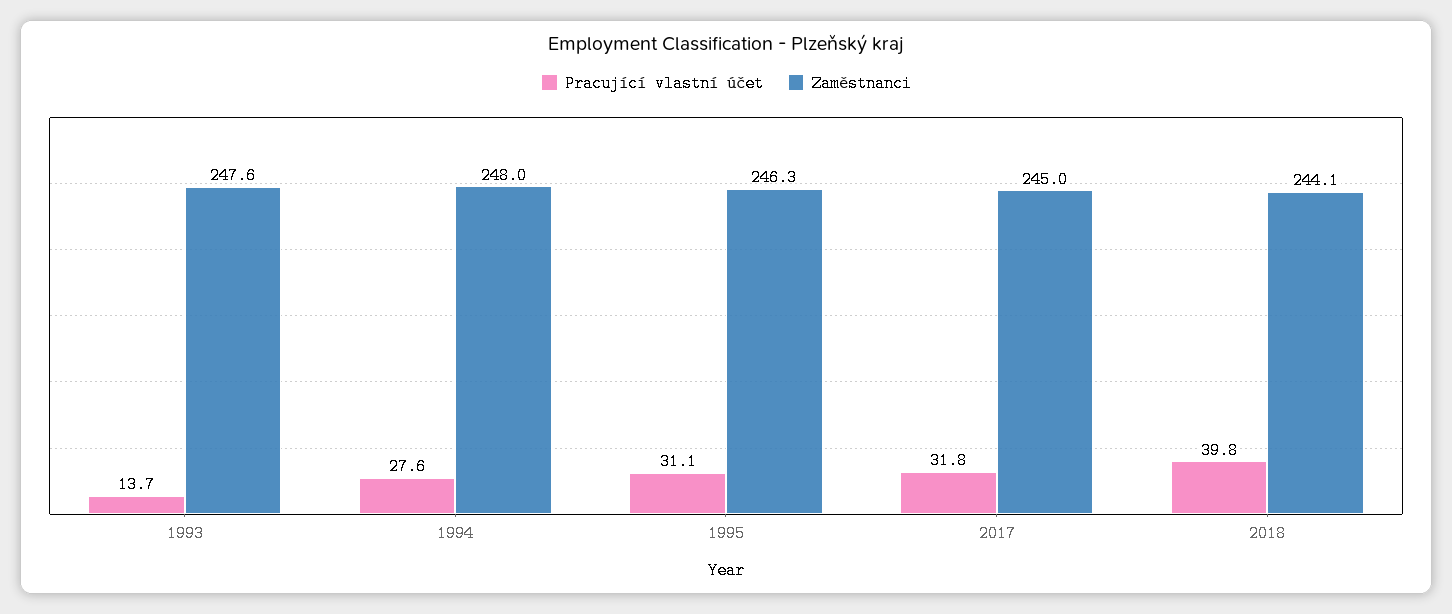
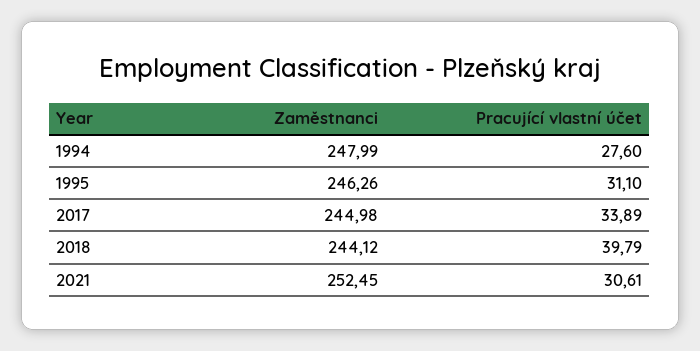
Pracující vlastní účet, 1993: 13.7 -> none
Zaměstnanci, 1993: 247.6 -> none
Pracující vlastní účet, 2017: 31.8 -> 33.89
Zaměstnanci, 2021: none -> 252.45
Pracující vlastní účet, 2021: none -> 30.61

